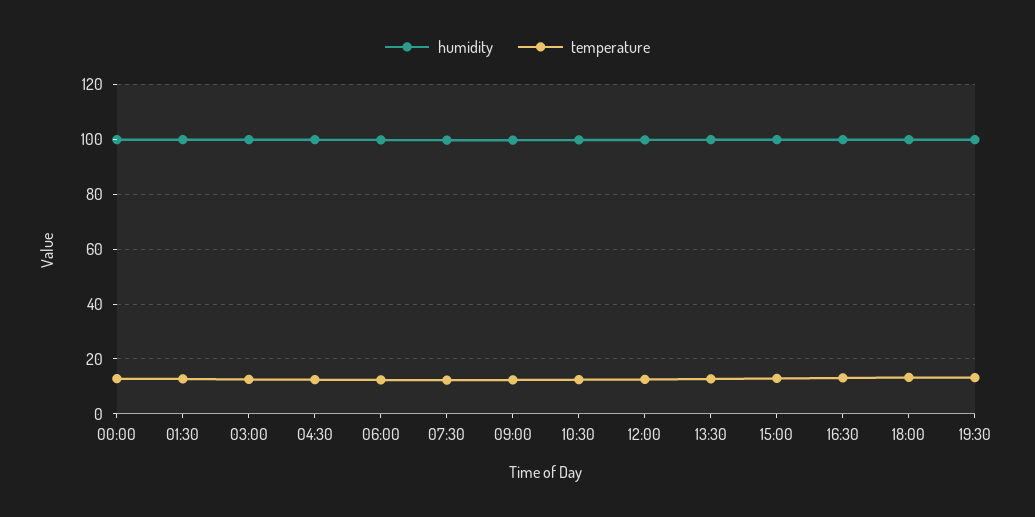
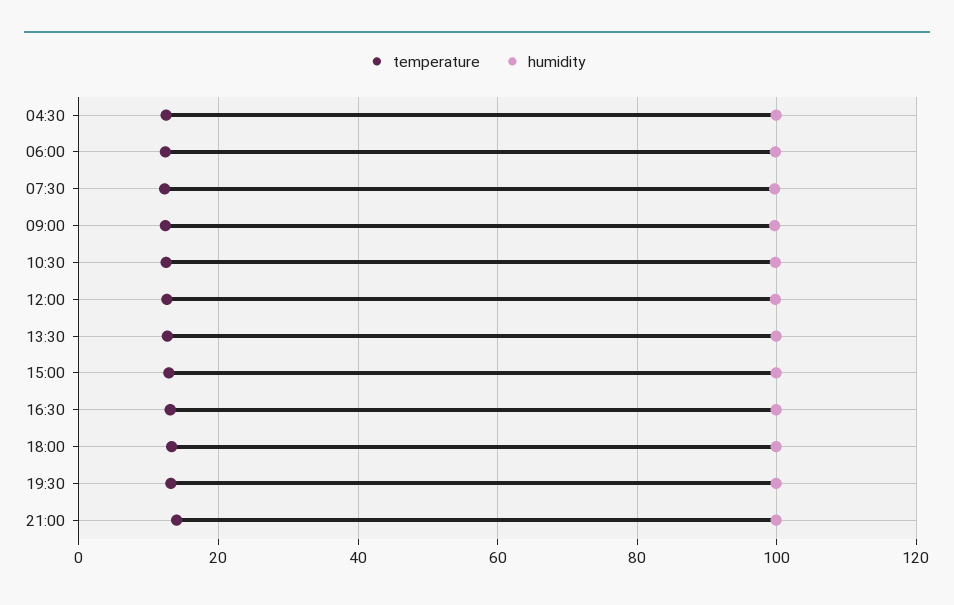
humidity, 00:00: 100 -> none
temperature, 00:00: 12.5 -> none
humidity, 01:30: 100 -> none
temperature, 01:30: 12.5 -> none
humidity, 03:00: 100 -> none
temperature, 03:00: 12.5 -> none
temperature, 21:00: none -> 14
humidity, 21:00: none -> 100

